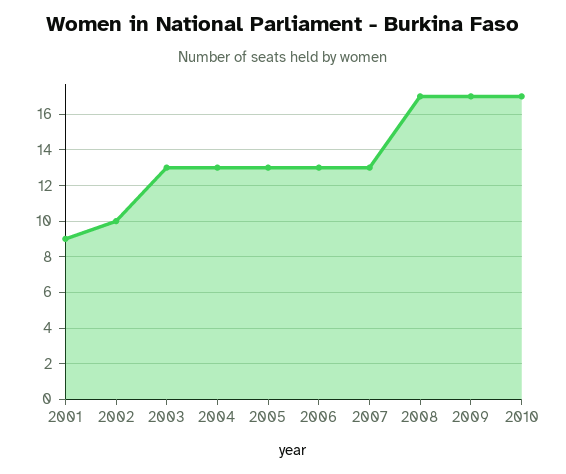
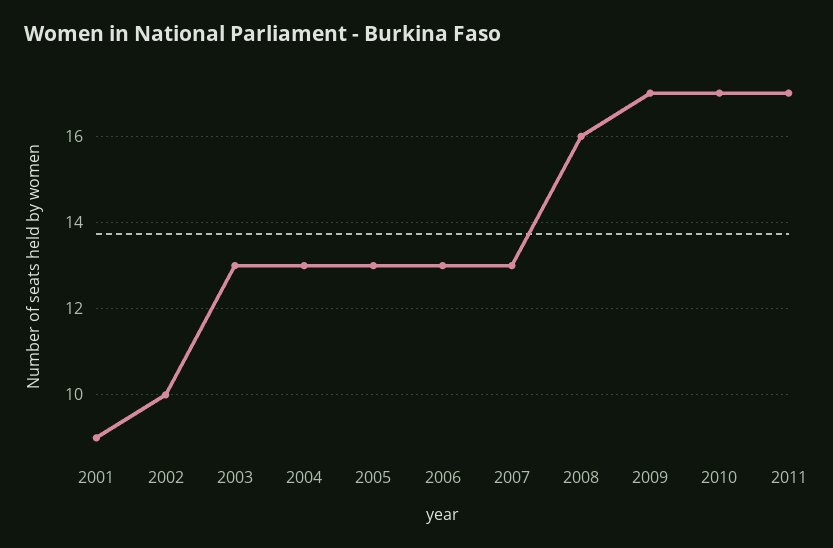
2008: 17 -> 16
2011: none -> 17

